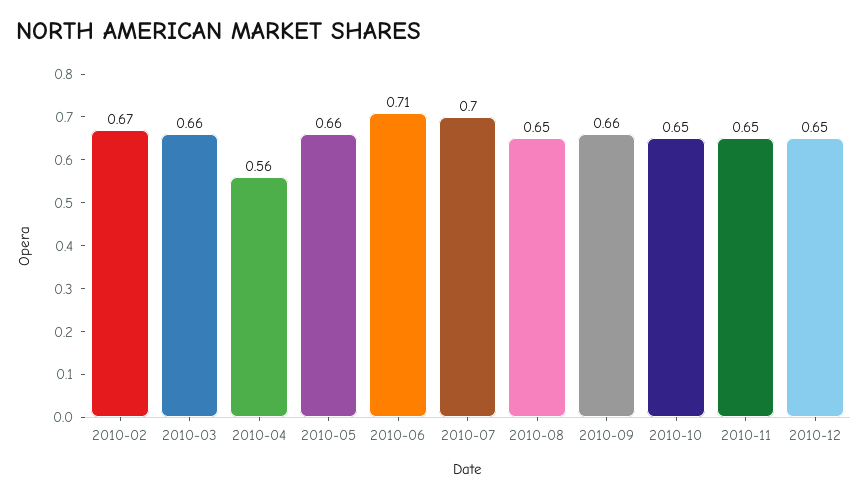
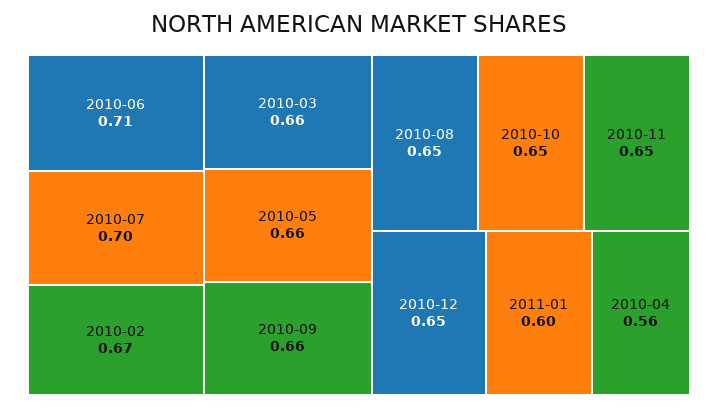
2011-01: none -> 0.6

